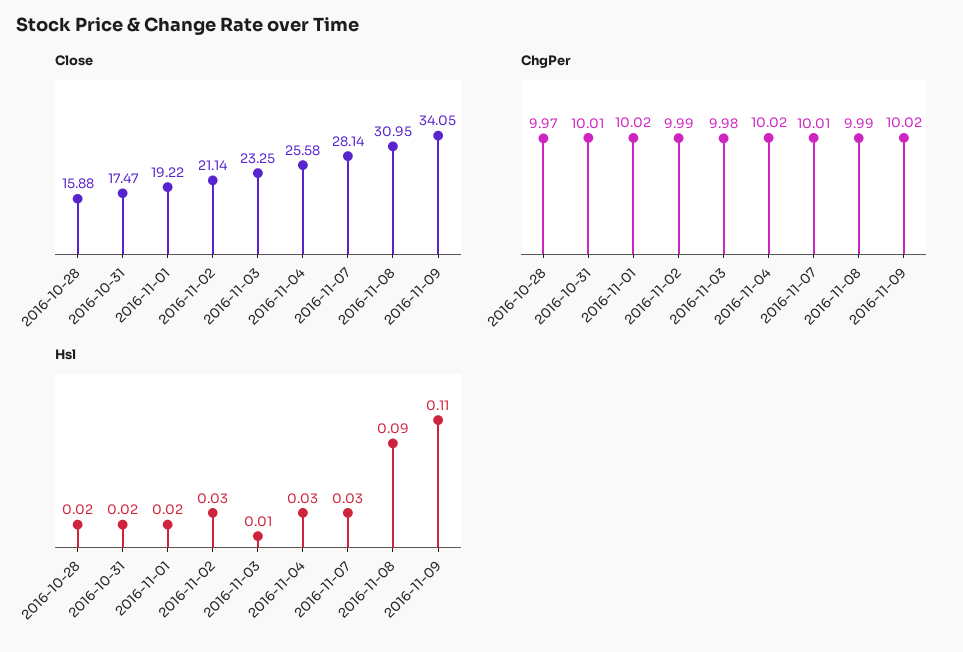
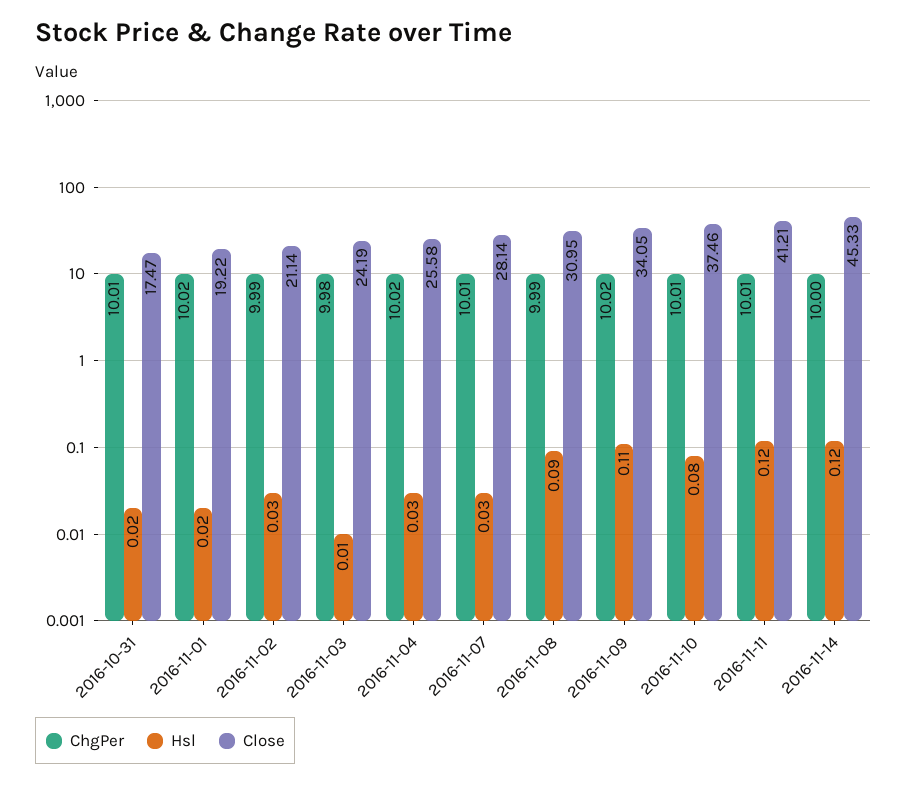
Close, 2016-10-28: 15.88 -> none
Close, 2016-11-03: 23.25 -> 24.19
ChgPer, 2016-10-28: 9.97 -> none
Hsl, 2016-10-28: 0.02 -> none
ChgPer, 2016-11-10: none -> 10.01
Hsl, 2016-11-10: none -> 0.08
Close, 2016-11-10: none -> 37.46
ChgPer, 2016-11-11: none -> 10.01
Hsl, 2016-11-11: none -> 0.12
Close, 2016-11-11: none -> 41.21
ChgPer, 2016-11-14: none -> 10
Hsl, 2016-11-14: none -> 0.12
Close, 2016-11-14: none -> 45.33

